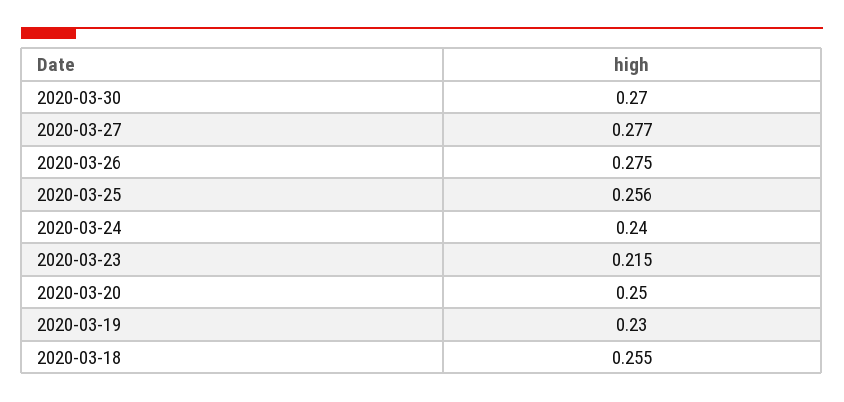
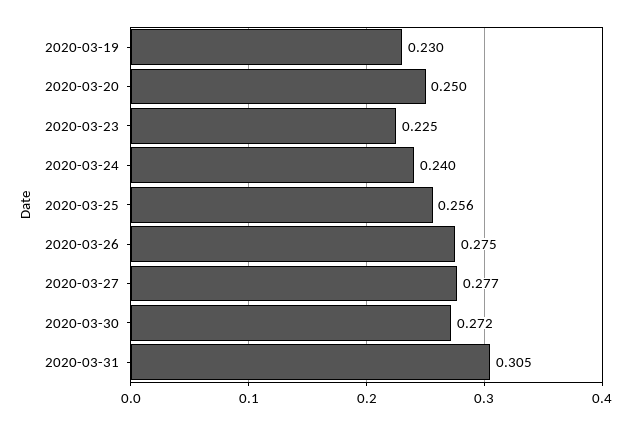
2020-03-30: 0.27 -> 0.272
2020-03-23: 0.215 -> 0.225
2020-03-18: 0.255 -> none
2020-03-31: none -> 0.305

